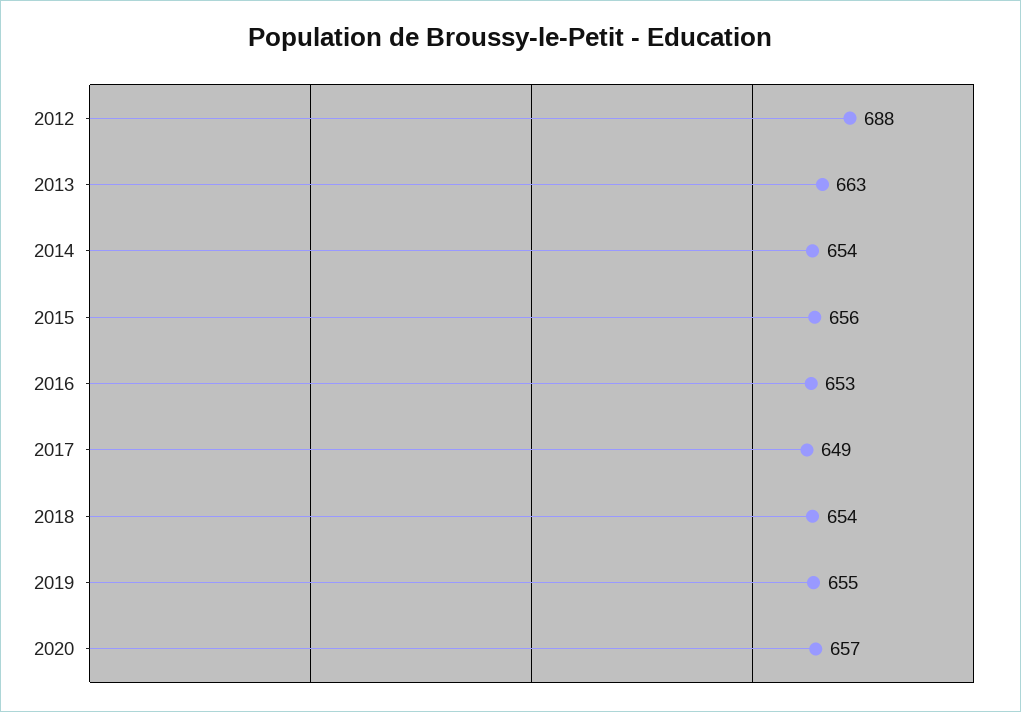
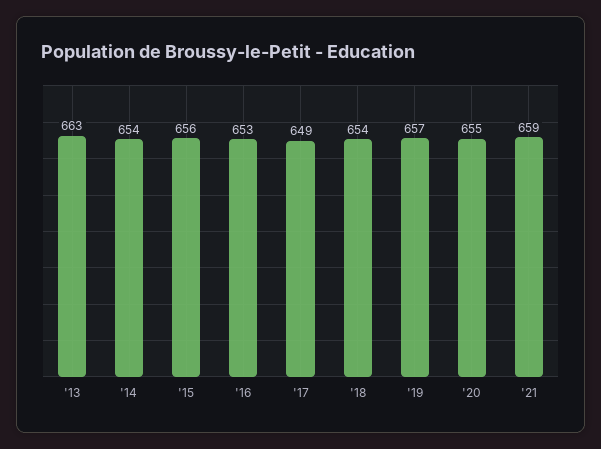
2012: 688 -> none
2019: 655 -> 657
2020: 657 -> 655
'21: none -> 659

